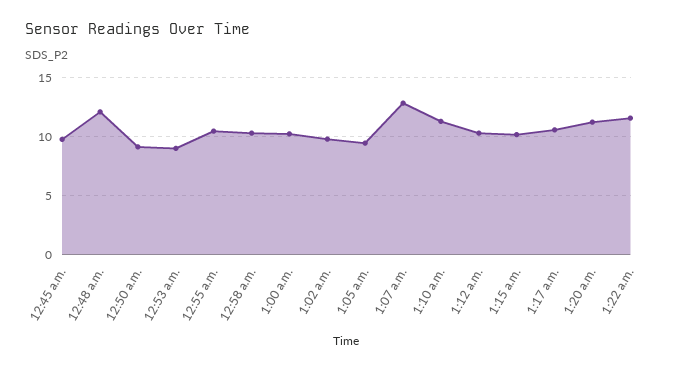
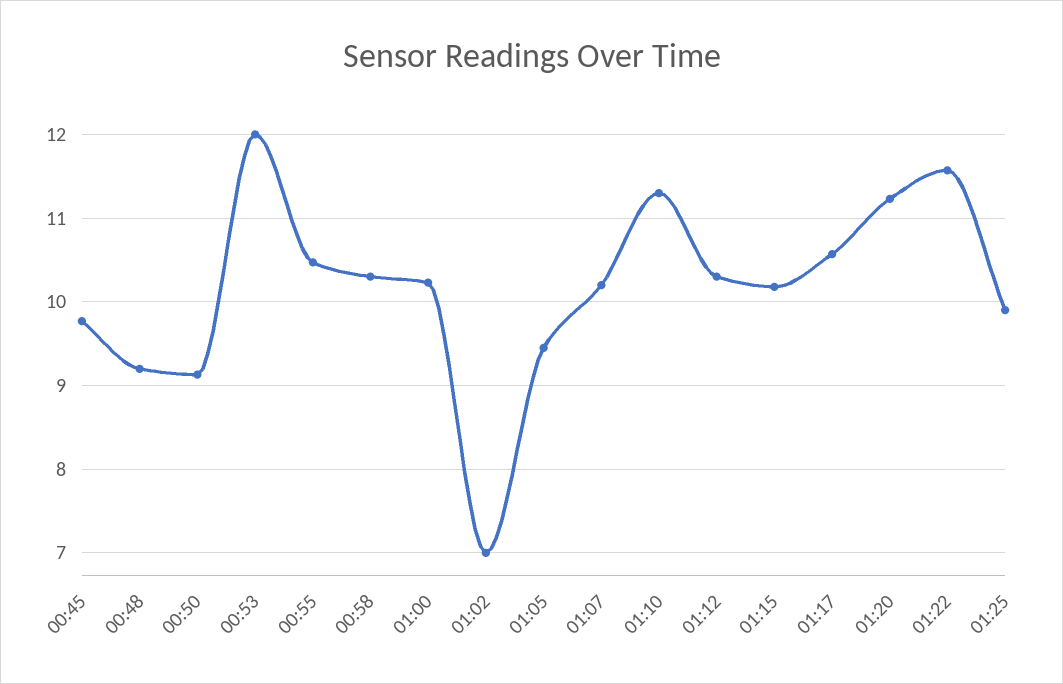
12:48 a.m.: 12 -> 9.2
12:53 a.m.: 9 -> 12
1:02 a.m.: 10 -> 7
1:07 a.m.: 13 -> 10.2
01:25: none -> 9.9

